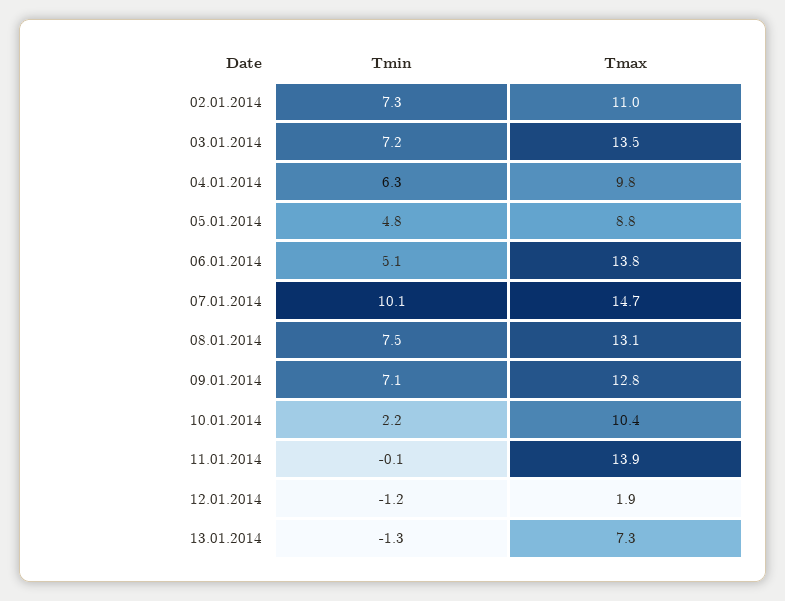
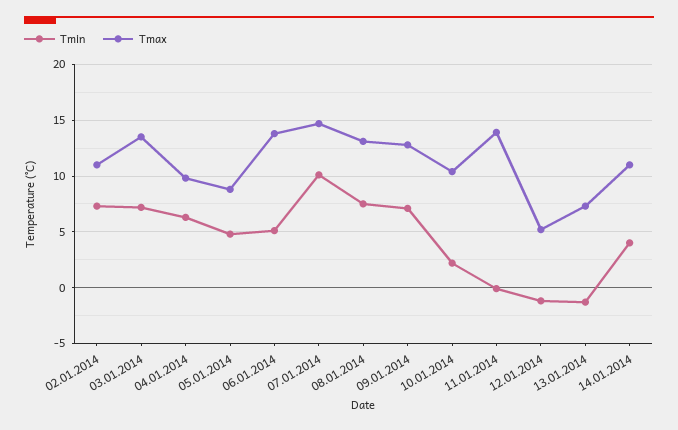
Tmax, 12.01.2014: 1.9 -> 5
Tmin, 14.01.2014: none -> 4
Tmax, 14.01.2014: none -> 11

